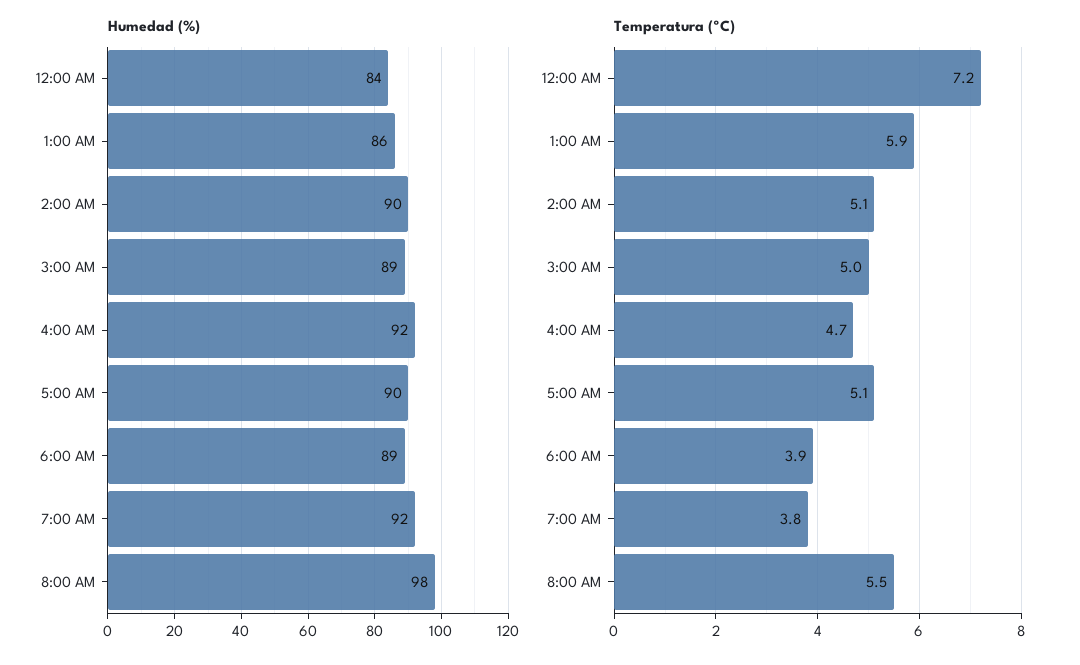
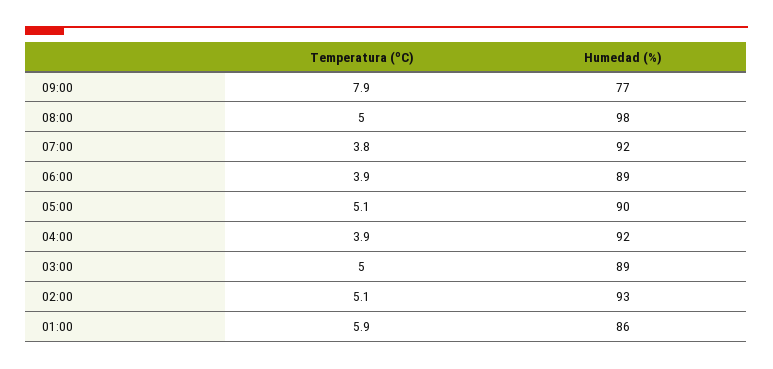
Humedad (%), 12:00 AM: 84 -> none
Humedad (%), 2:00 AM: 90 -> 93
Temperatura (ºC), 12:00 AM: 7.2 -> none
Temperatura (ºC), 4:00 AM: 4.7 -> 3.9
Temperatura (ºC), 8:00 AM: 5.5 -> 5
Temperatura (ºC), 09:00: none -> 7.9
Humedad (%), 09:00: none -> 77

